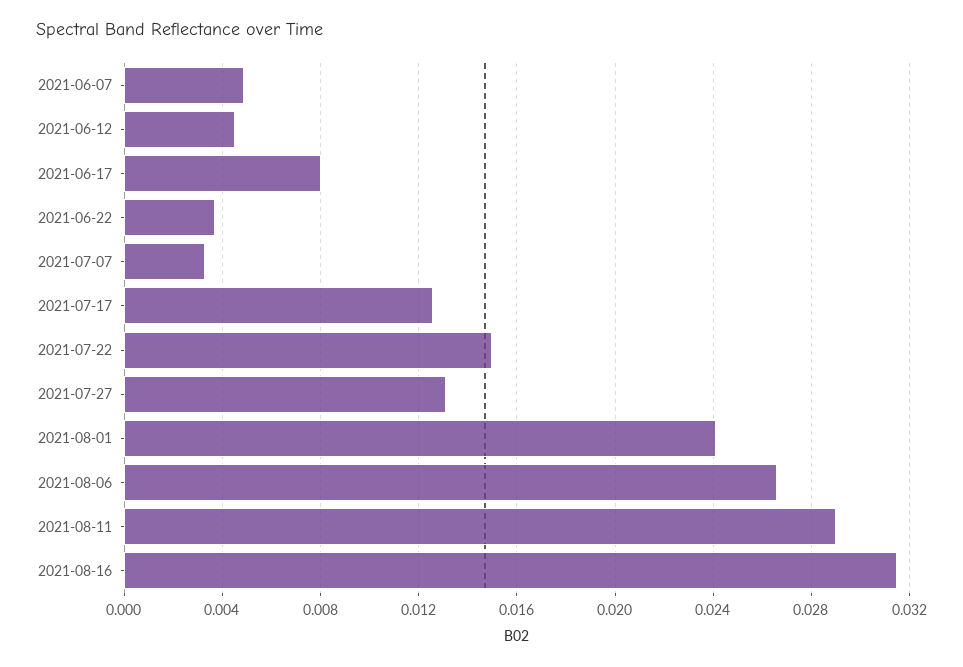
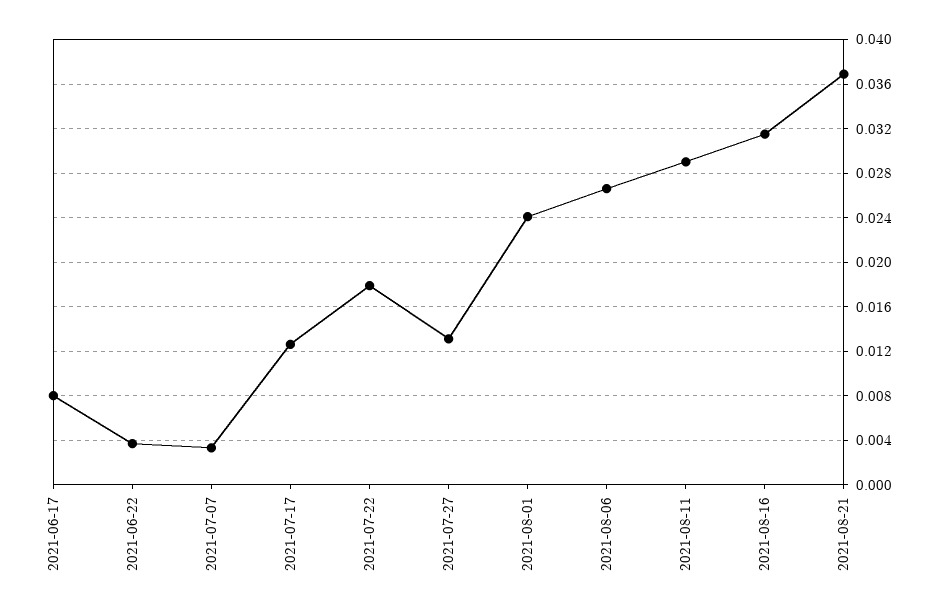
2021-06-07: 0.005 -> none
2021-06-12: 0.0045 -> none
2021-07-22: 0.015 -> 0.018
2021-08-21: none -> 0.037

